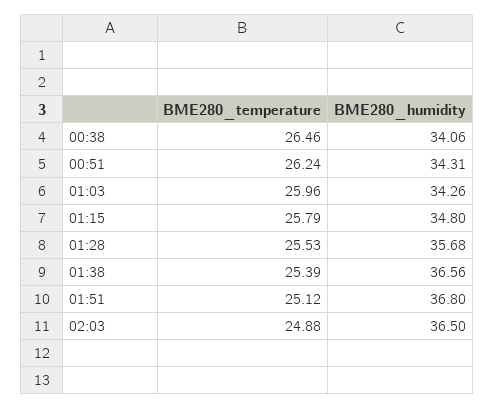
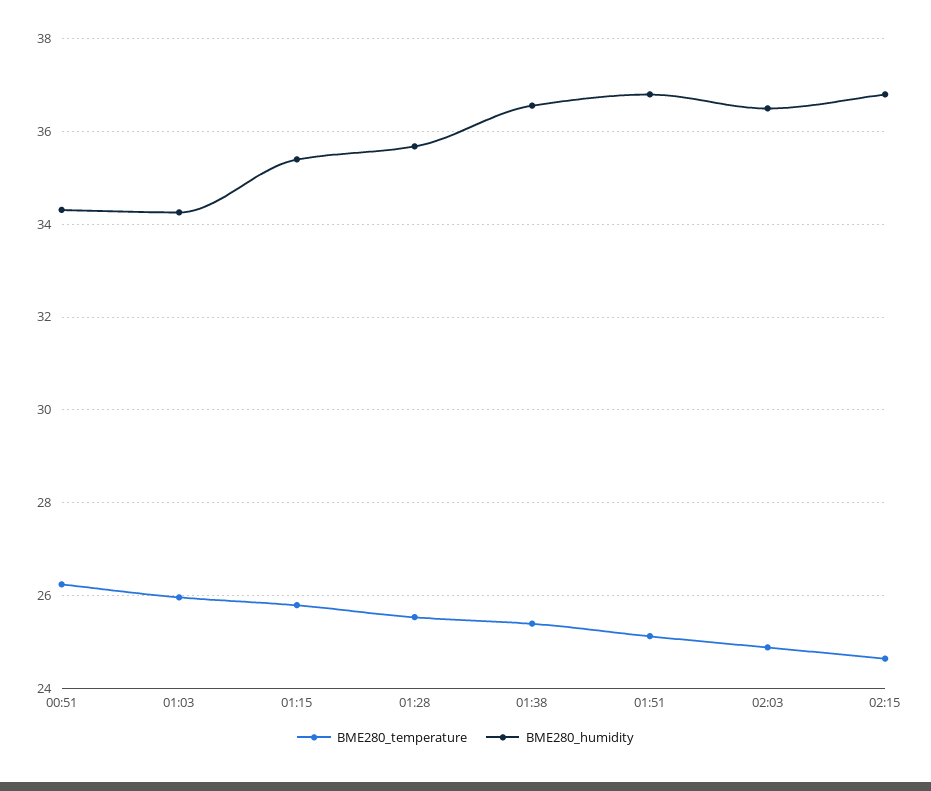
BME280_temperature, 00:38: 26.46 -> none
BME280_humidity, 00:38: 34.06 -> none
BME280_humidity, 01:15: 34.8 -> 35.4
BME280_temperature, 02:15: none -> 24.6
BME280_humidity, 02:15: none -> 36.8

